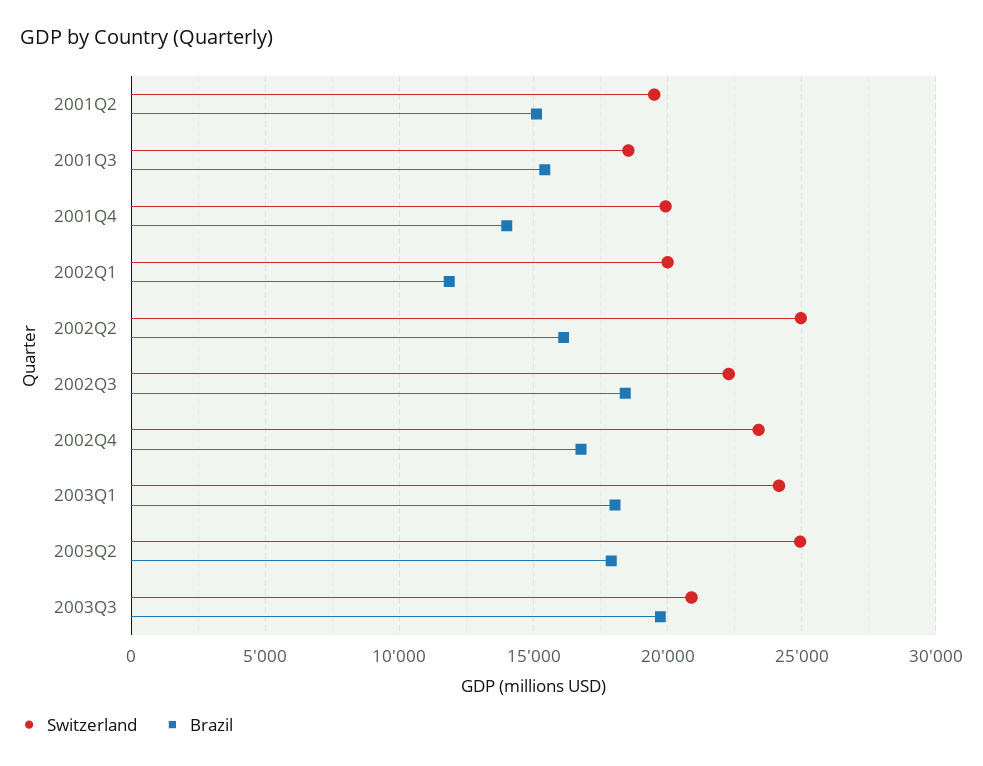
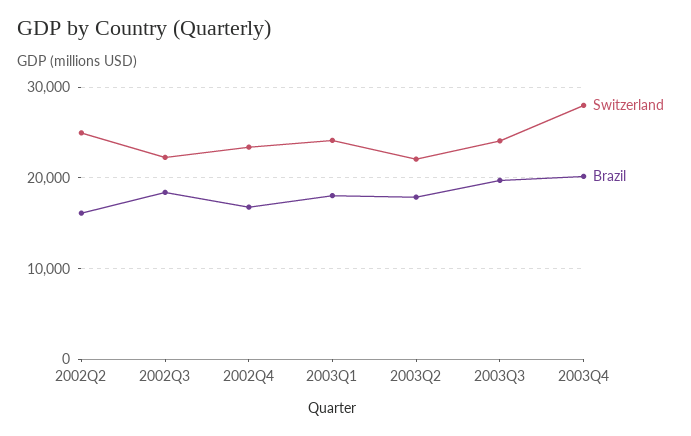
Switzerland, 2001Q2: 19500 -> none
Brazil, 2001Q2: 15000 -> none
Switzerland, 2001Q3: 18500 -> none
Brazil, 2001Q3: 15500 -> none
Switzerland, 2001Q4: 20000 -> none
Brazil, 2001Q4: 14000 -> none
Switzerland, 2002Q1: 20000 -> none
Brazil, 2002Q1: 12000 -> none
Switzerland, 2003Q2: 25000 -> 22000
Switzerland, 2003Q3: 21000 -> 24000
Switzerland, 2003Q4: none -> 28000
Brazil, 2003Q4: none -> 20000

